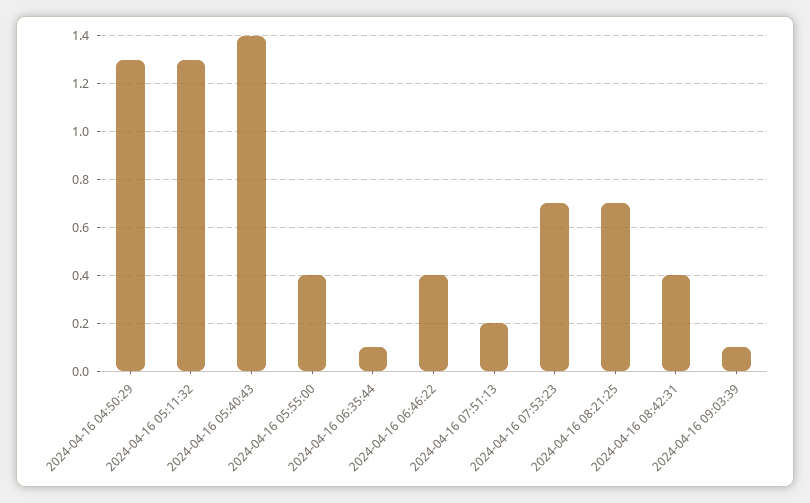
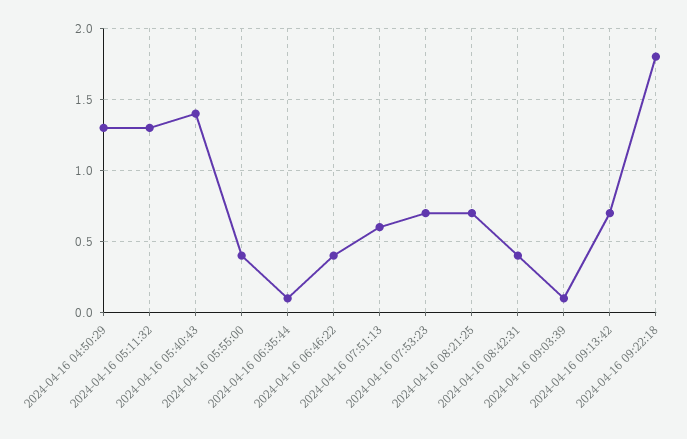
2024-04-16 07:51:13: 0.2 -> 0.6
2024-04-16 09:13:42: none -> 0.7
2024-04-16 09:22:18: none -> 1.8

